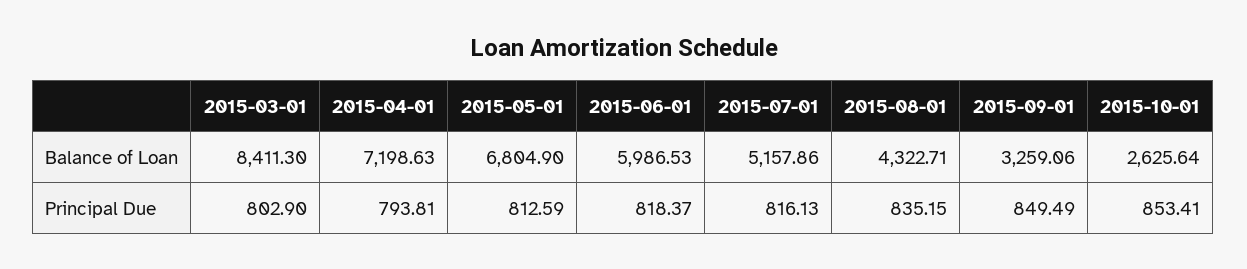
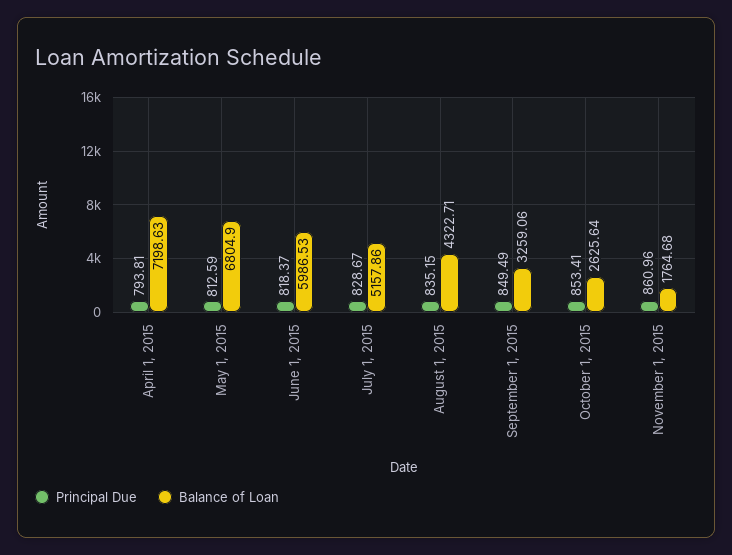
Balance of Loan, 2015-03-01: 8411.3 -> none
Principal Due, 2015-03-01: 802.9 -> none
Principal Due, 2015-07-01: 816.13 -> 828.67
Principal Due, November 1, 2015: none -> 860.96
Balance of Loan, November 1, 2015: none -> 1764.68

